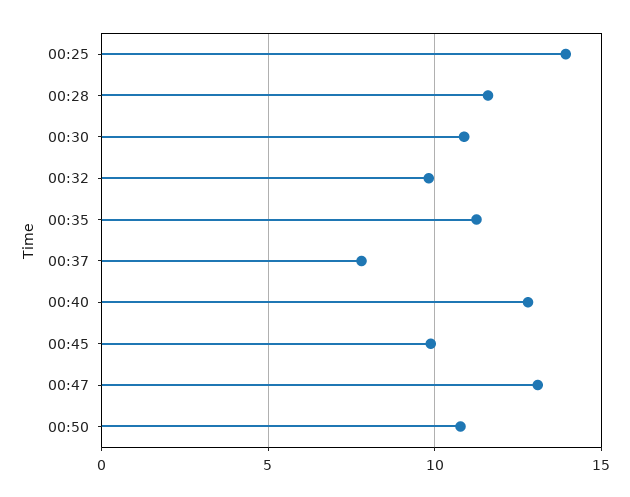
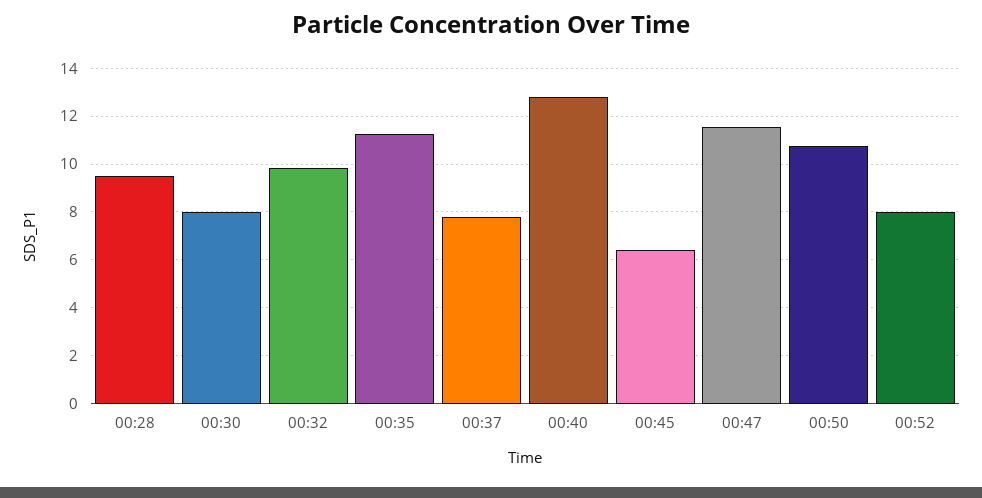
00:25: 14 -> none
00:28: 11.5 -> 9.5
00:30: 11 -> 8
00:45: 10 -> 6.5
00:47: 13 -> 11.5
00:52: none -> 8

